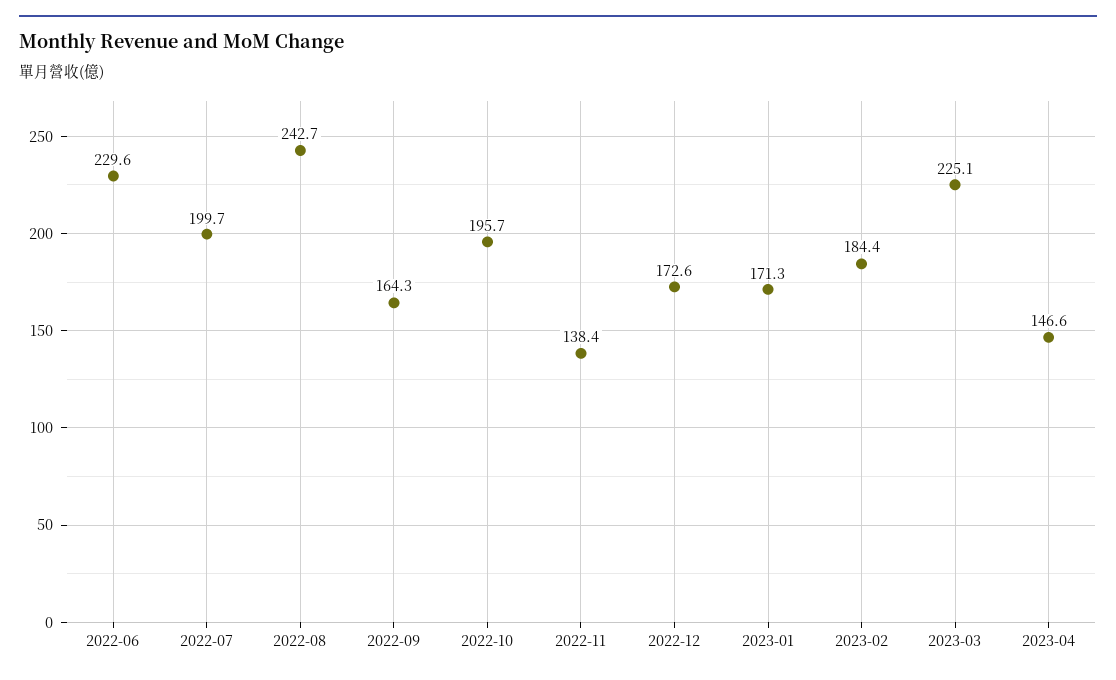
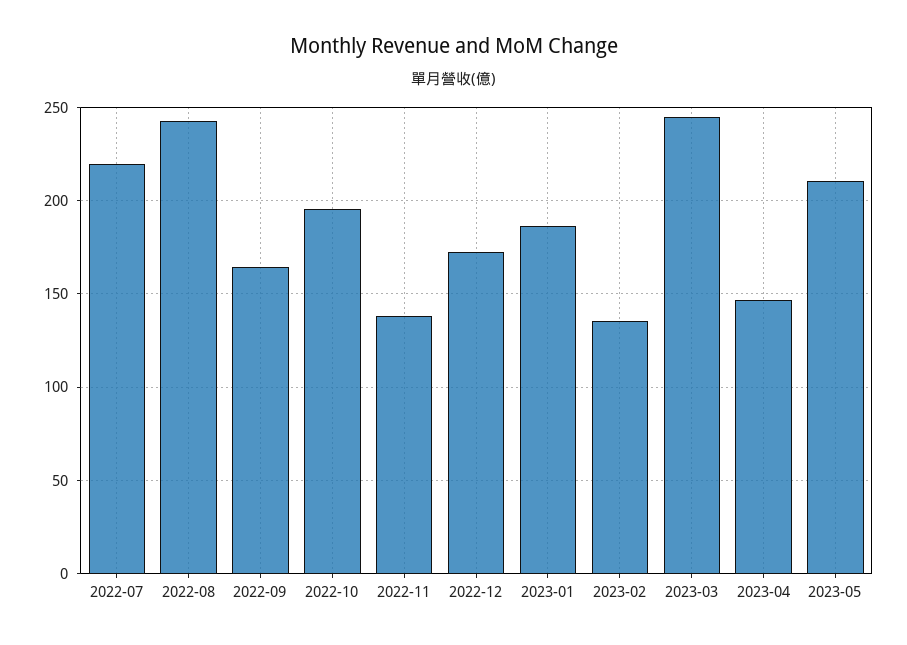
2022-06: 229.6 -> none
2022-07: 199.7 -> 220
2023-01: 171.3 -> 185
2023-02: 184.4 -> 135
2023-03: 225.1 -> 245
2023-05: none -> 210

